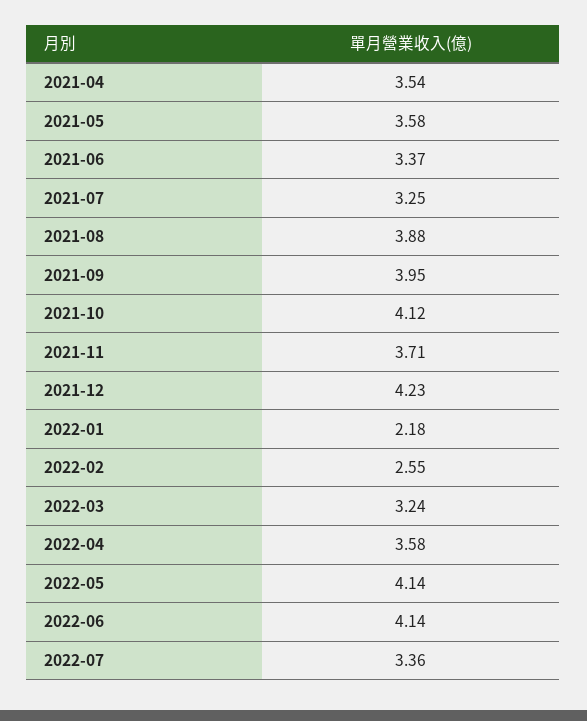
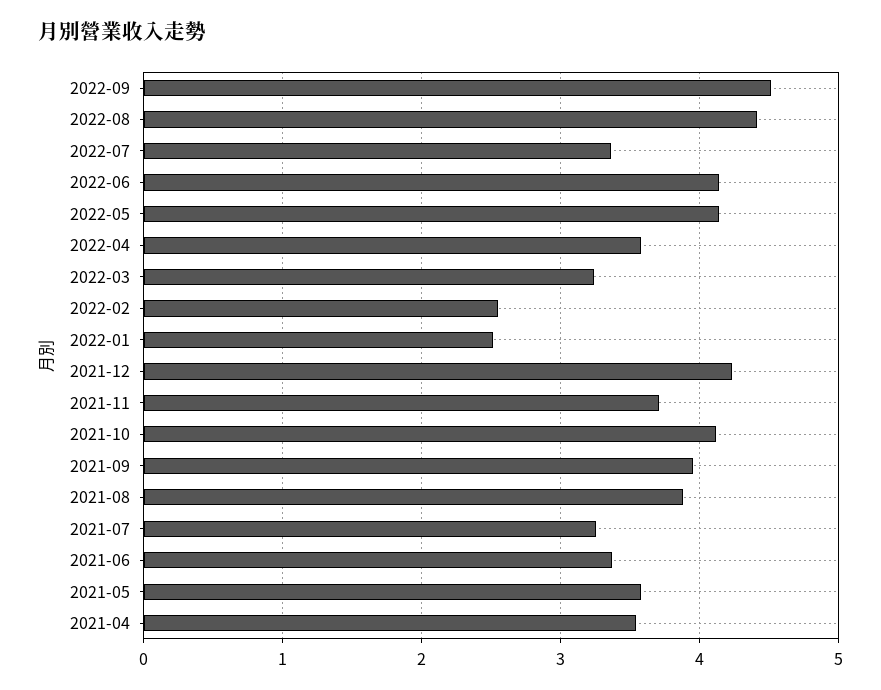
2022-01: 2.18 -> 2.5
2022-09: none -> 4.5
2022-08: none -> 4.4

